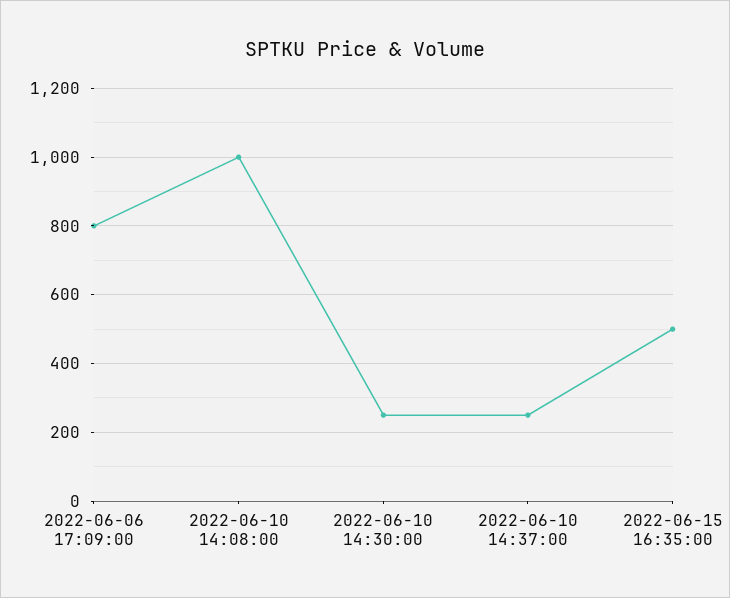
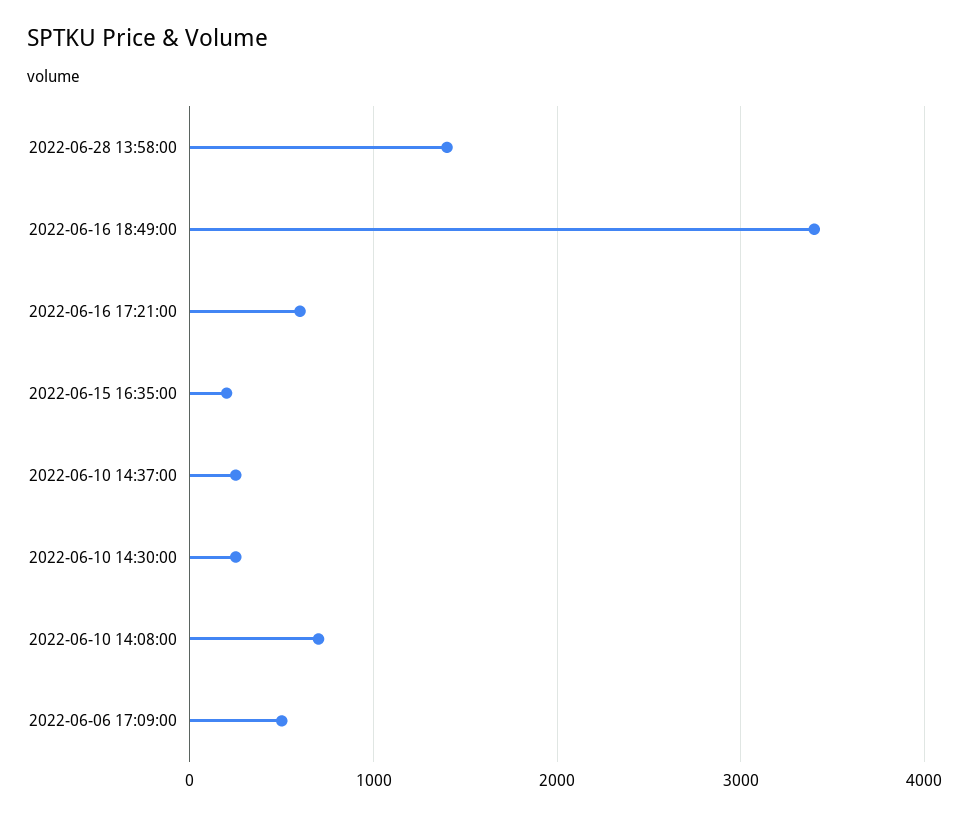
2022-06-06 17:09:00: 800 -> 500
2022-06-10 14:08:00: 1000 -> 700
2022-06-15 16:35:00: 500 -> 200
2022-06-28 13:58:00: none -> 1400
2022-06-16 18:49:00: none -> 3400
2022-06-16 17:21:00: none -> 600

